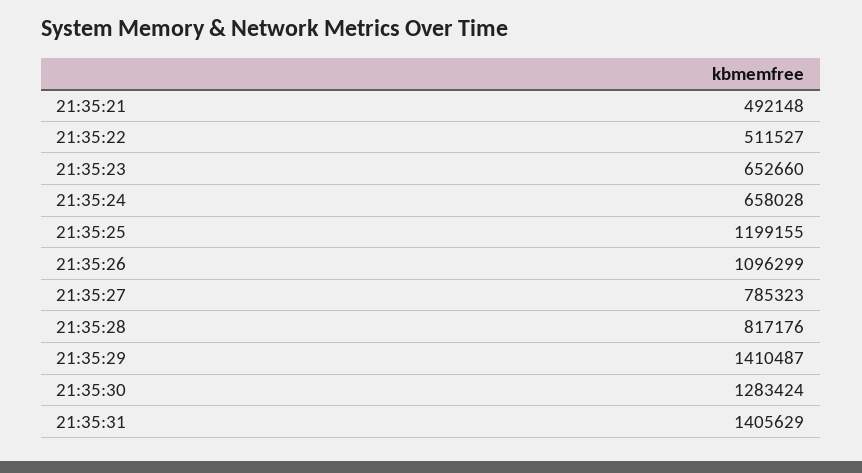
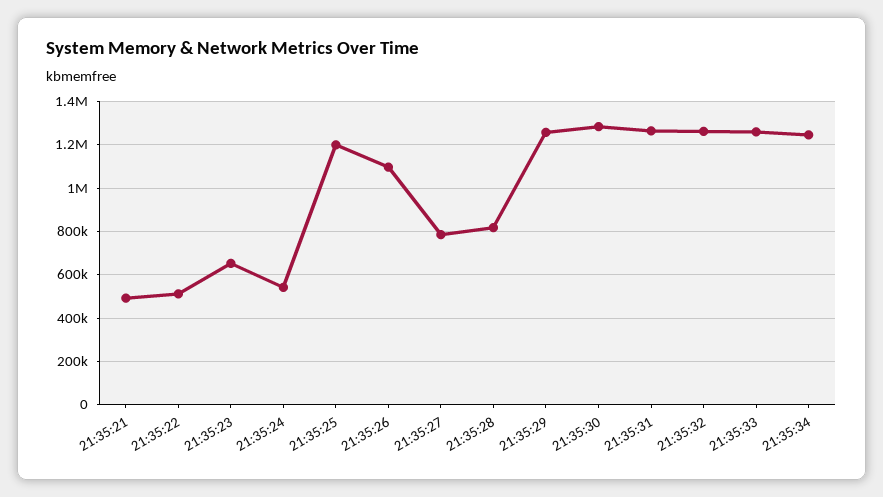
21:35:24: 658028 -> 550000
21:35:29: 1410487 -> 1250000
21:35:31: 1405629 -> 1250000
21:35:32: none -> 1250000
21:35:33: none -> 1250000
21:35:34: none -> 1250000

